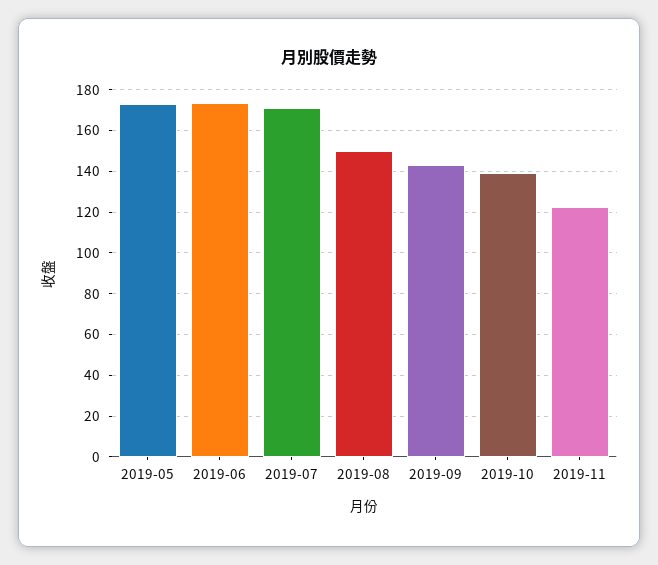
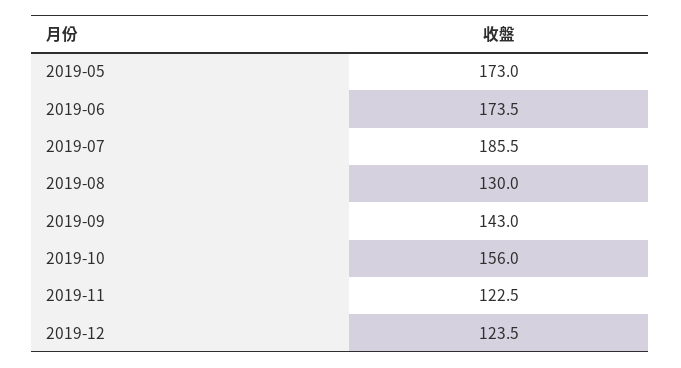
2019-07: 170 -> 185.5
2019-08: 150 -> 130
2019-10: 140 -> 156
2019-12: none -> 123.5

